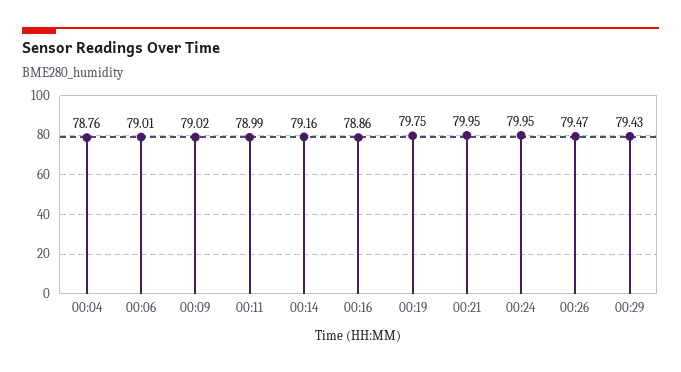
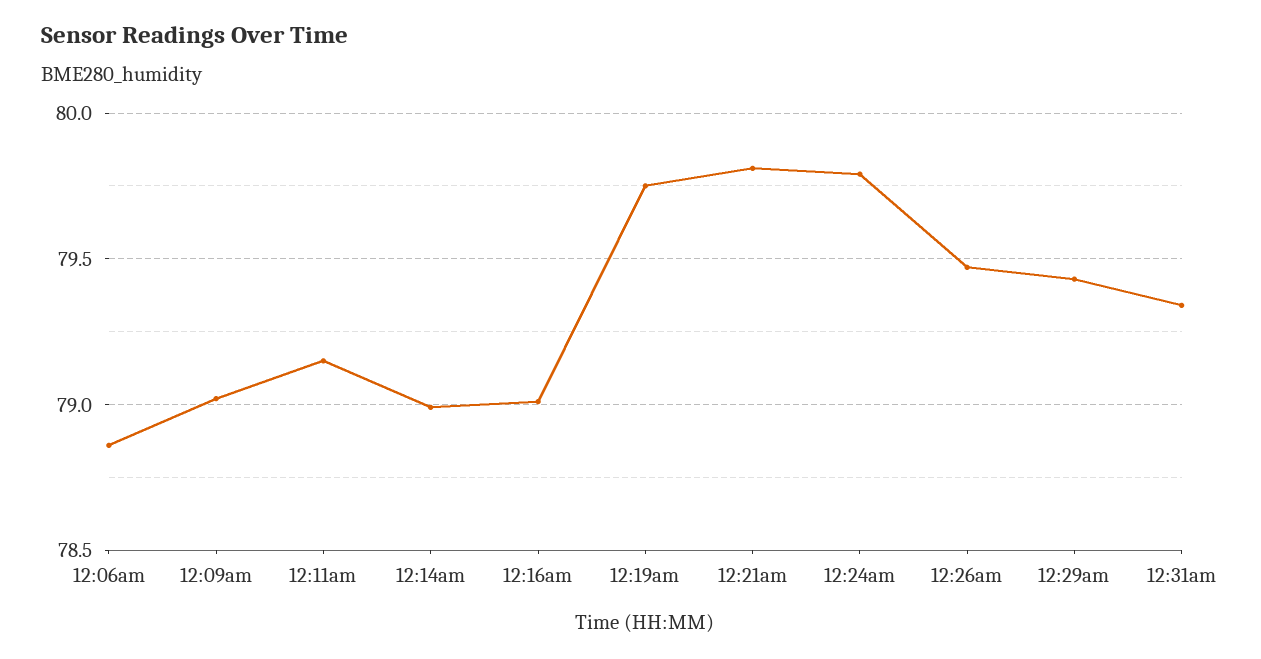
00:04: 78.76 -> none
00:06: 79.01 -> 78.85
00:11: 78.99 -> 79.15
00:14: 79.16 -> 79
00:16: 78.86 -> 79
00:21: 79.95 -> 79.8
00:24: 79.95 -> 79.8
12:31am: none -> 79.35

